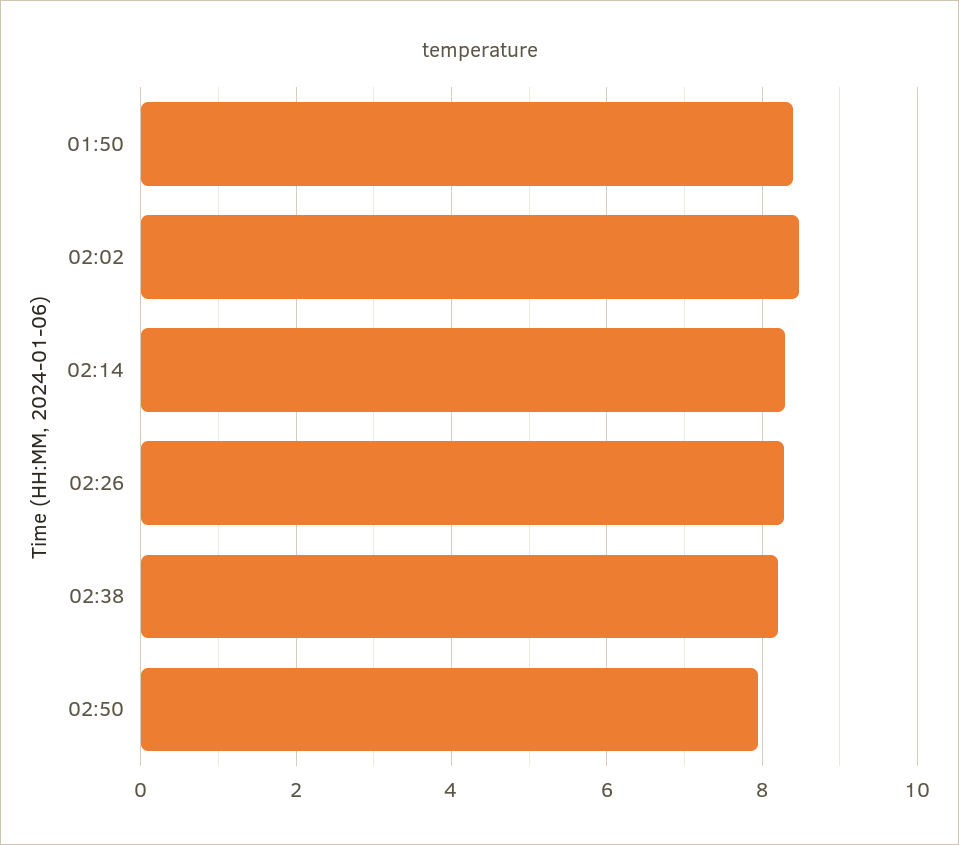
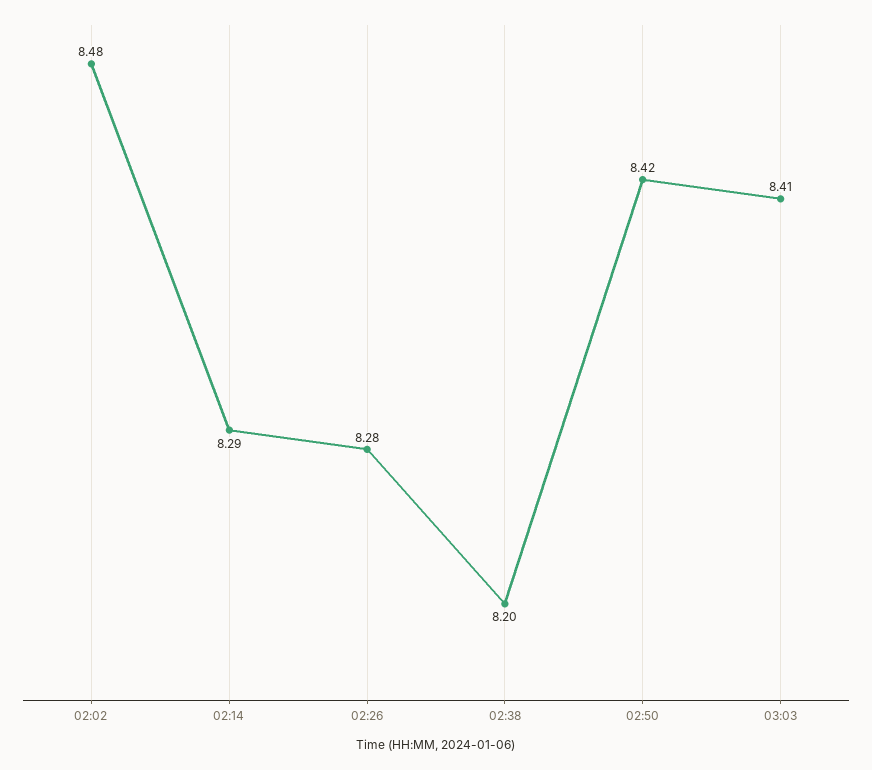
01:50: 8.4 -> none
02:50: 8 -> 8.42
03:03: none -> 8.41

